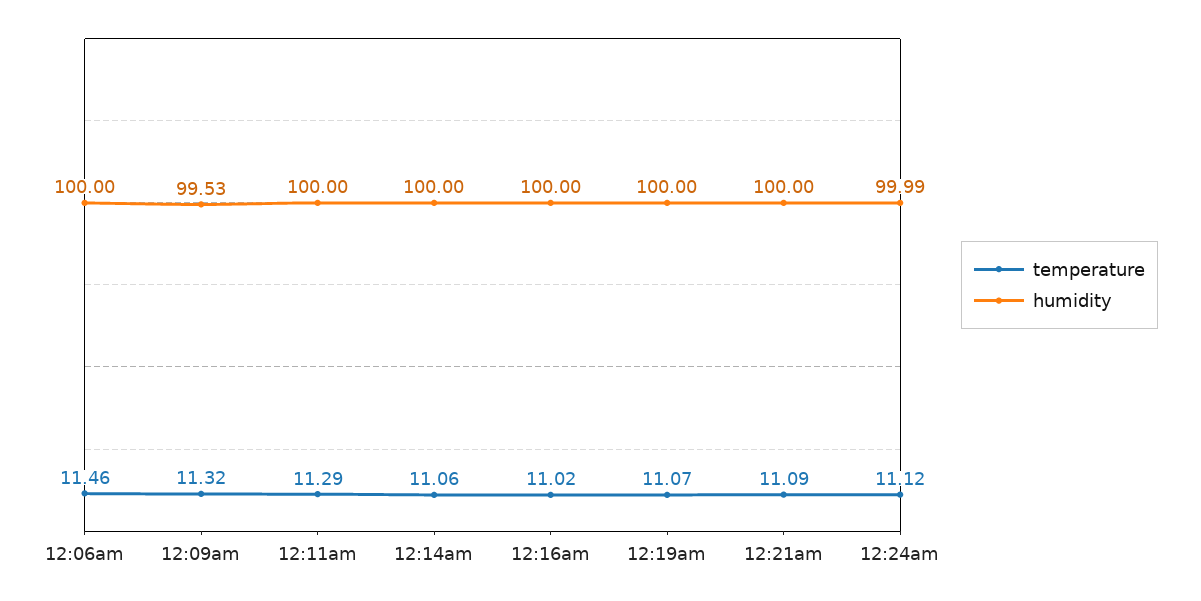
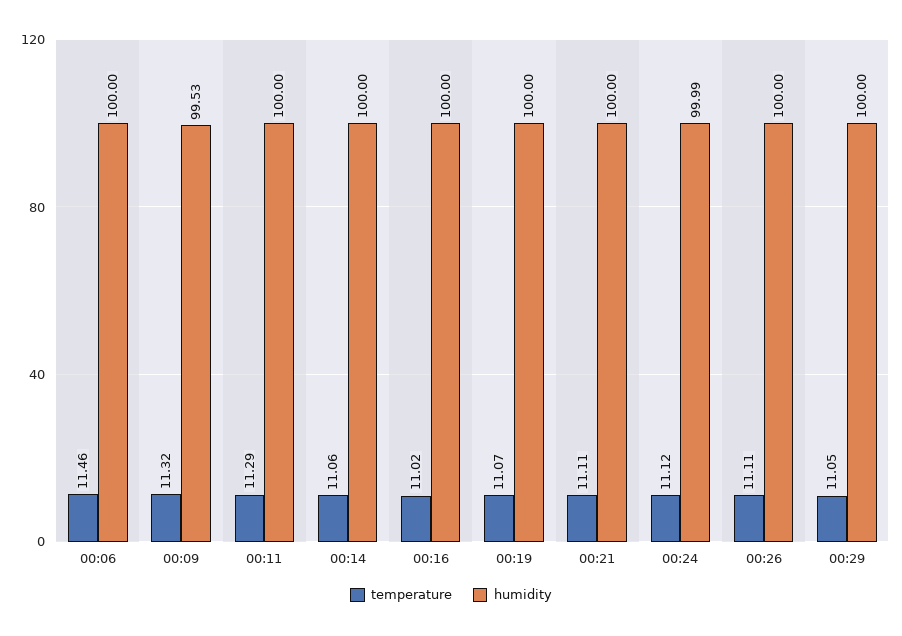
temperature, 12:21am: 11.09 -> 11.11
temperature, 00:26: none -> 11.11
humidity, 00:26: none -> 100
temperature, 00:29: none -> 11.05
humidity, 00:29: none -> 100

